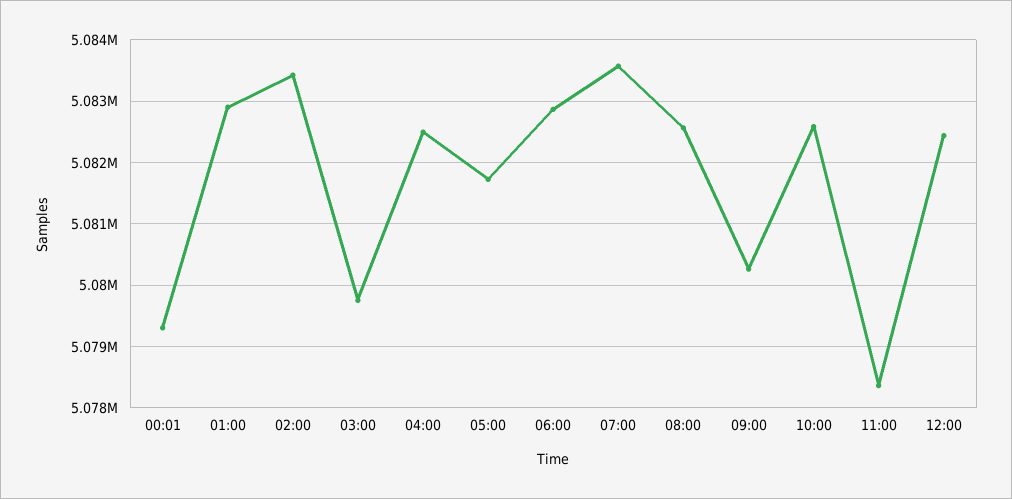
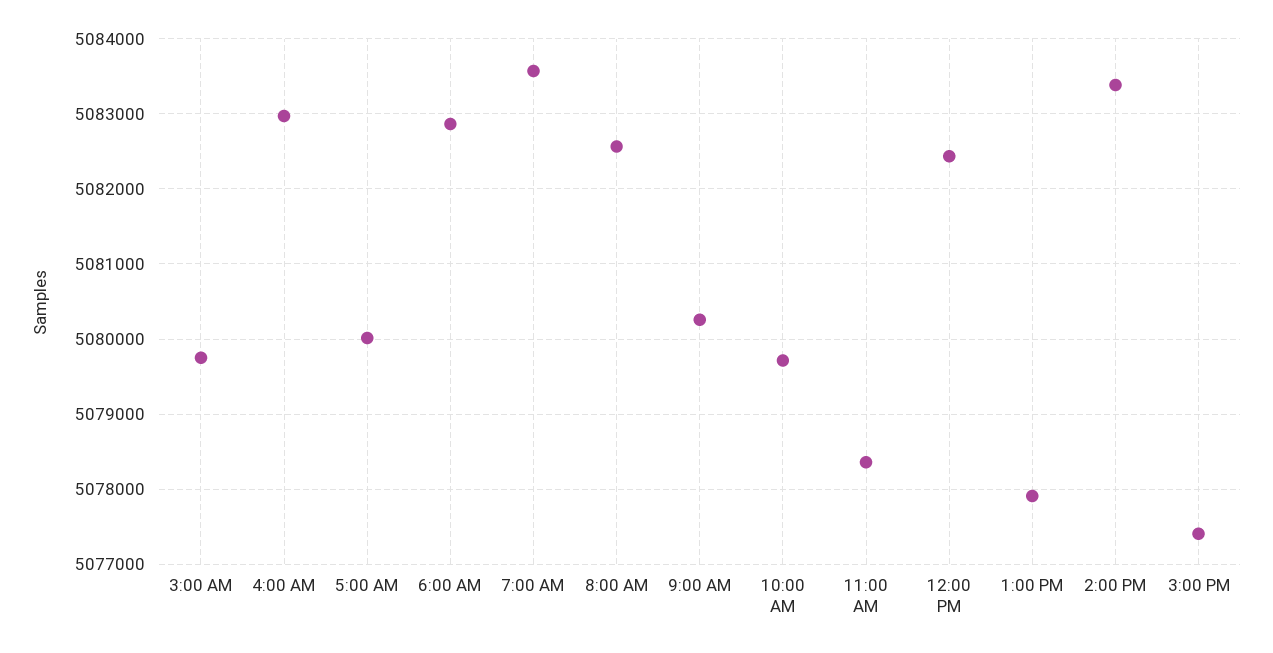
00:01: 5079300 -> none
01:00: 5082900 -> none
02:00: 5083400 -> none
04:00: 5082500 -> 5083000
05:00: 5081700 -> 5080000
10:00: 5082600 -> 5079700
1:00 PM: none -> 5077900
2:00 PM: none -> 5083400
3:00 PM: none -> 5077400

